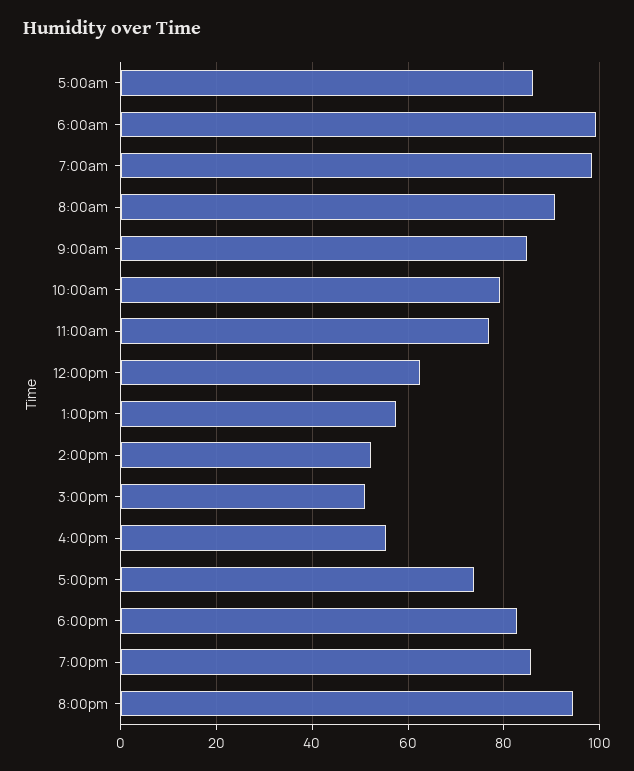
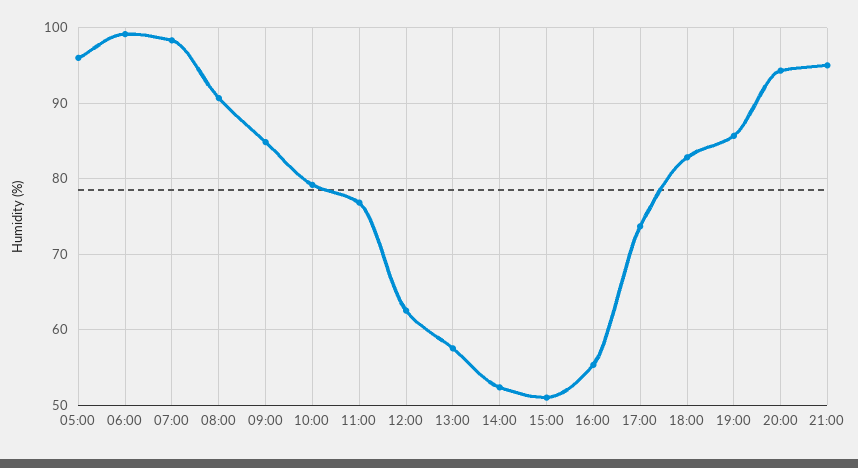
5:00am: 86 -> 96
21:00: none -> 95

